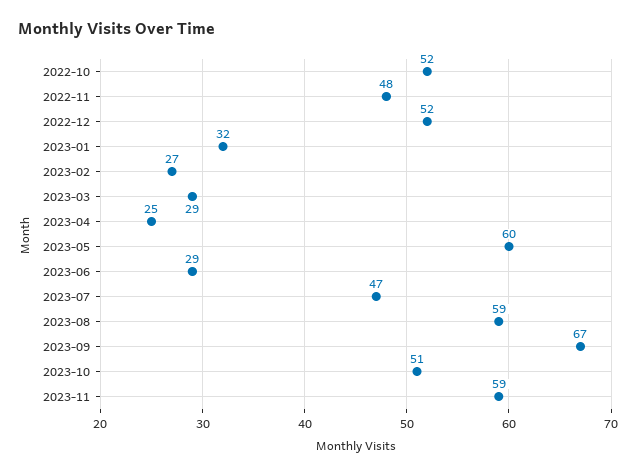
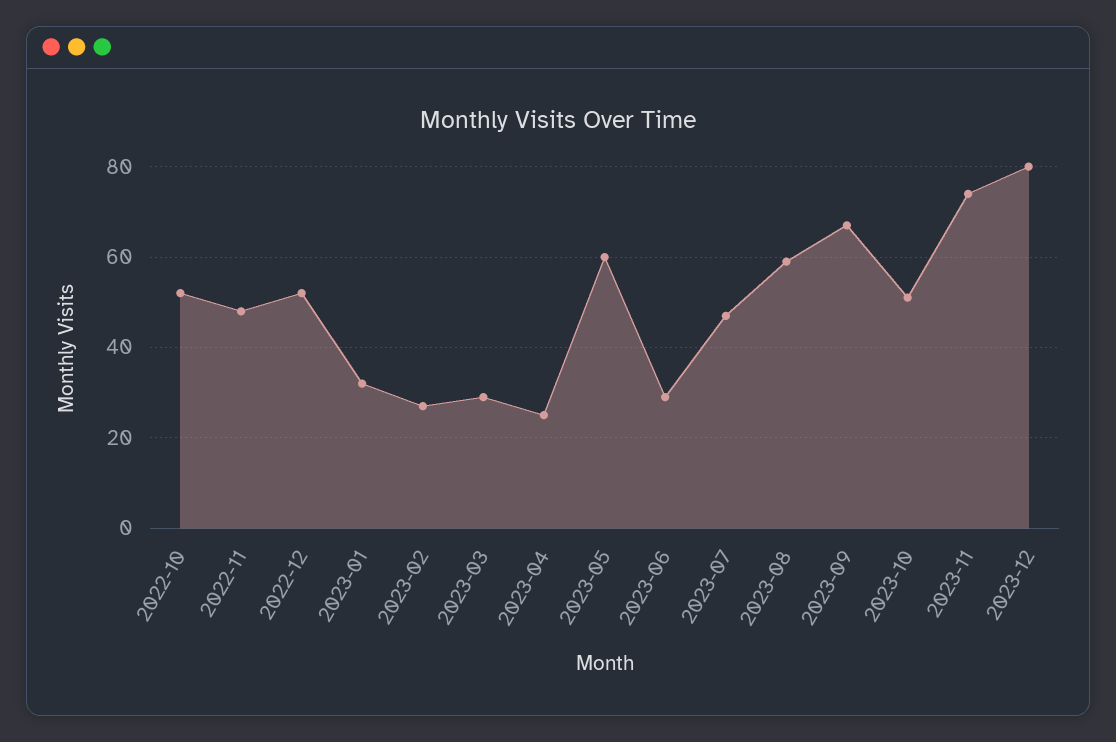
2023-11: 59 -> 75
2023-12: none -> 80

